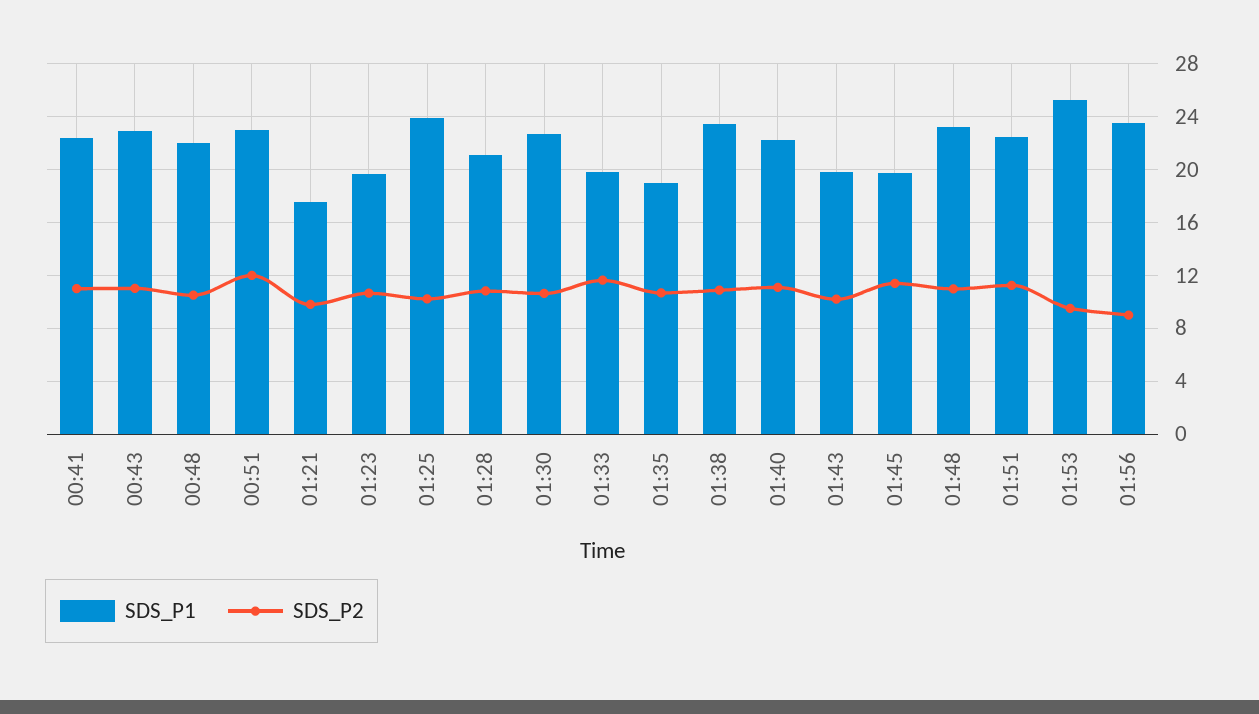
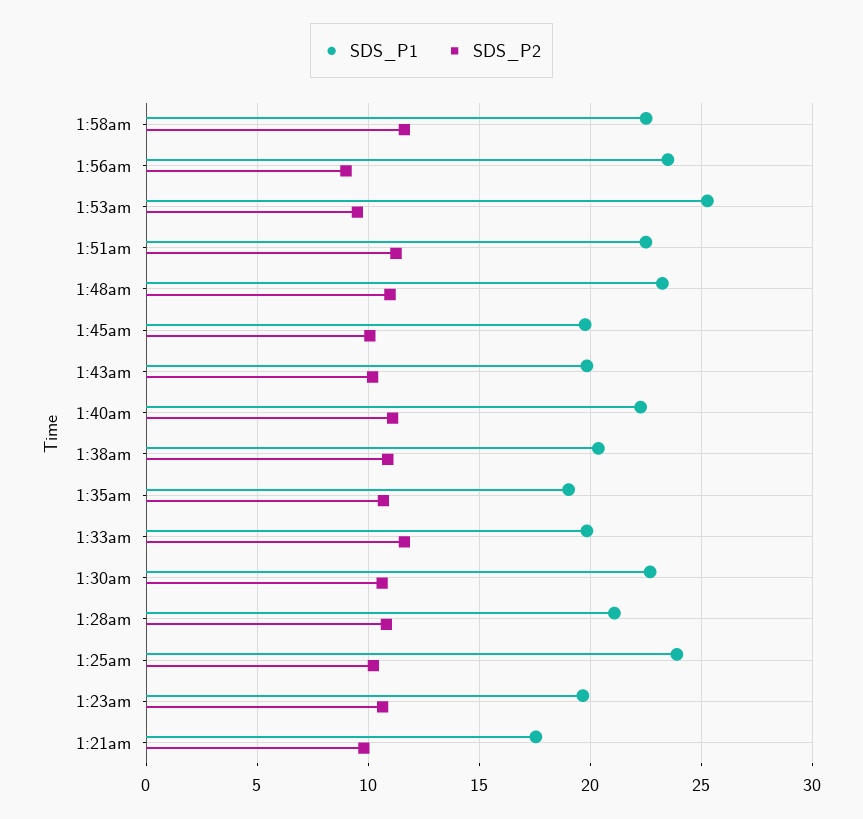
SDS_P1, 00:41: 22.5 -> none
SDS_P2, 00:41: 11 -> none
SDS_P1, 00:43: 23 -> none
SDS_P2, 00:43: 11 -> none
SDS_P1, 00:48: 22 -> none
SDS_P2, 00:48: 10.5 -> none
SDS_P1, 00:51: 23 -> none
SDS_P2, 00:51: 12 -> none
SDS_P1, 01:38: 23.5 -> 20.5
SDS_P2, 01:45: 11.5 -> 10
SDS_P1, 1:58am: none -> 22.5
SDS_P2, 1:58am: none -> 11.5

